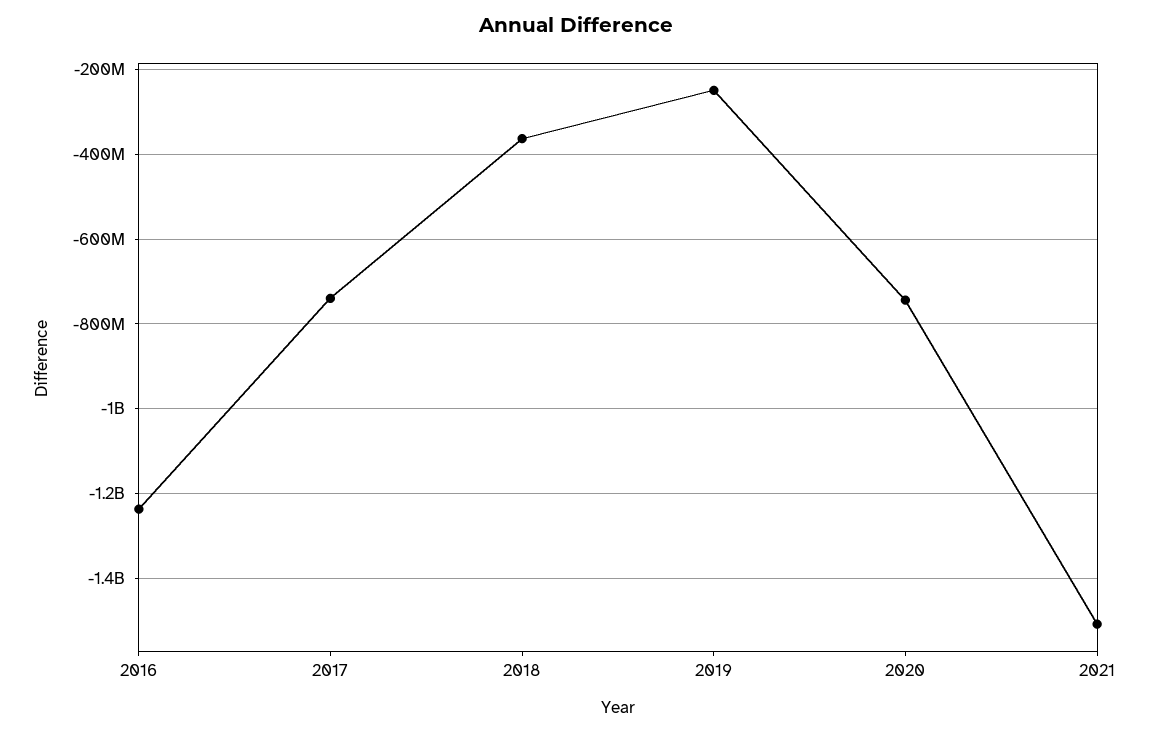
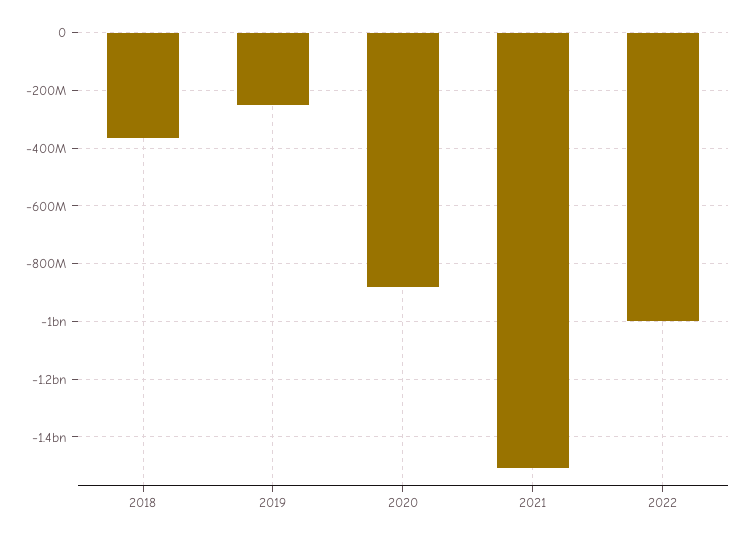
2016: -1240000000 -> none
2017: -740000000 -> none
2020: -740000000 -> -875000000
2022: none -> -1000000000

